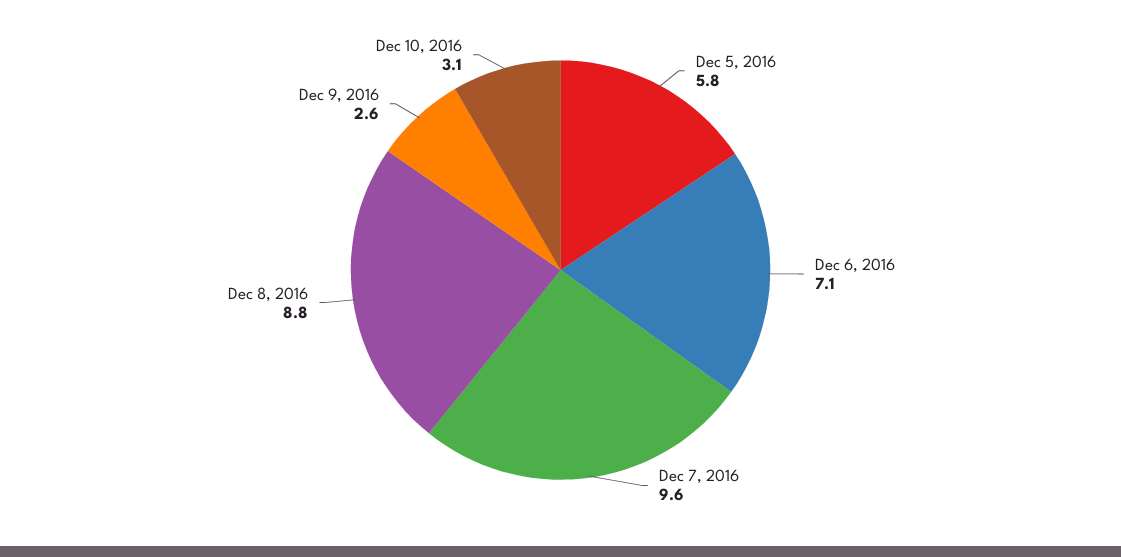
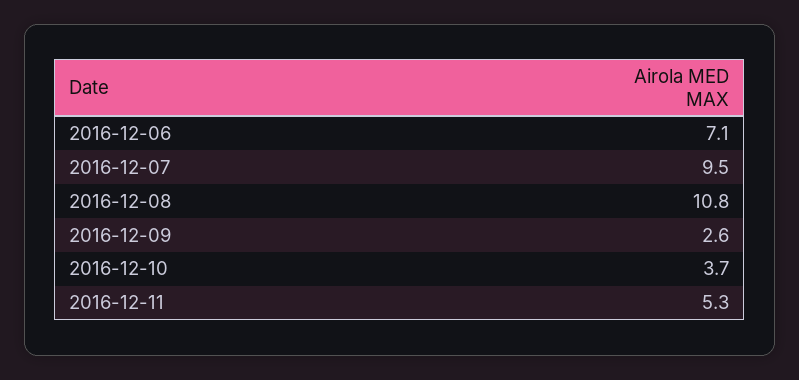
Dec 5, 2016: 5.8 -> none
Dec 7, 2016: 9.6 -> 9.5
Dec 8, 2016: 8.8 -> 10.8
Dec 10, 2016: 3.1 -> 3.7
2016-12-11: none -> 5.3

